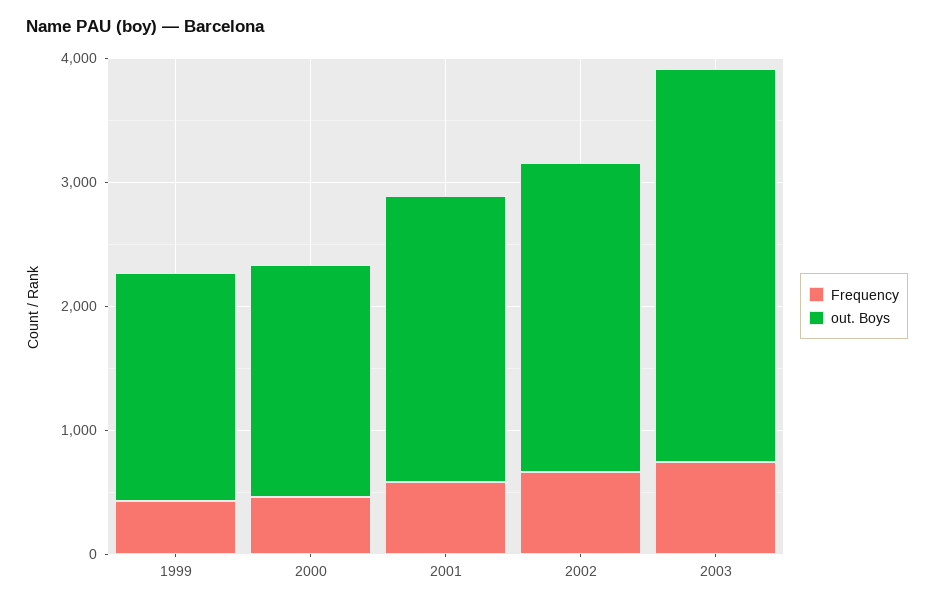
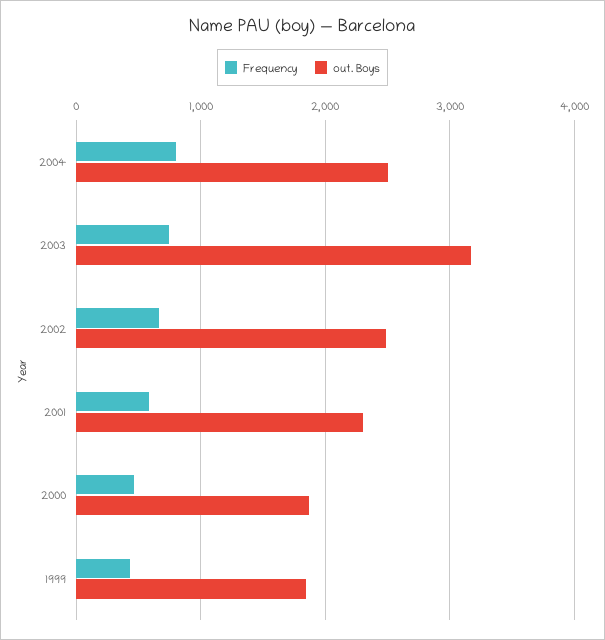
Frequency, 2004: none -> 800
out. Boys, 2004: none -> 2500

